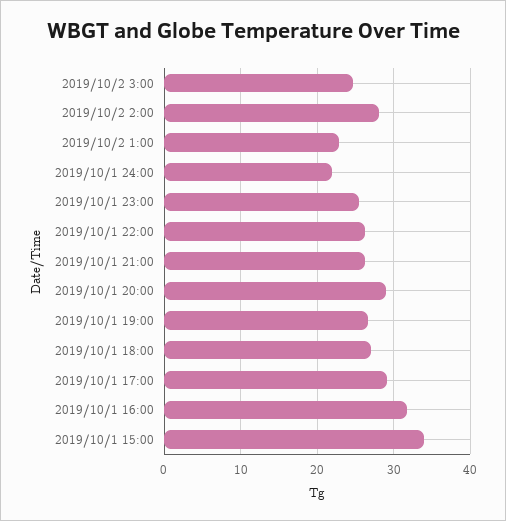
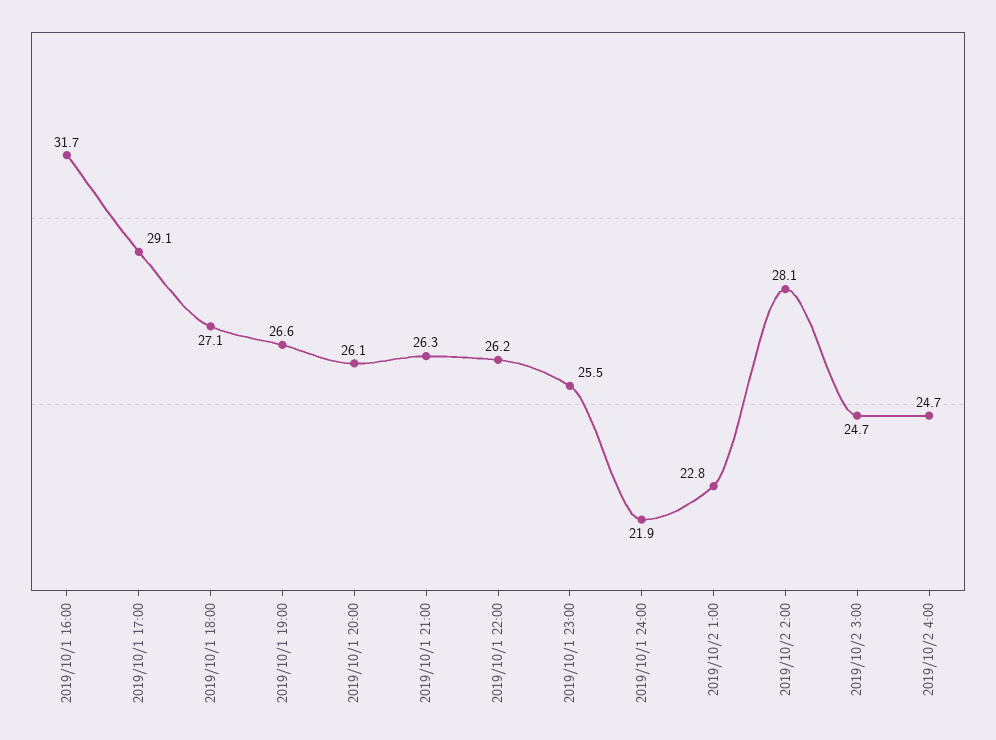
2019/10/1 20:00: 29 -> 26.1
2019/10/1 15:00: 34 -> none
2019/10/2 4:00: none -> 24.7

